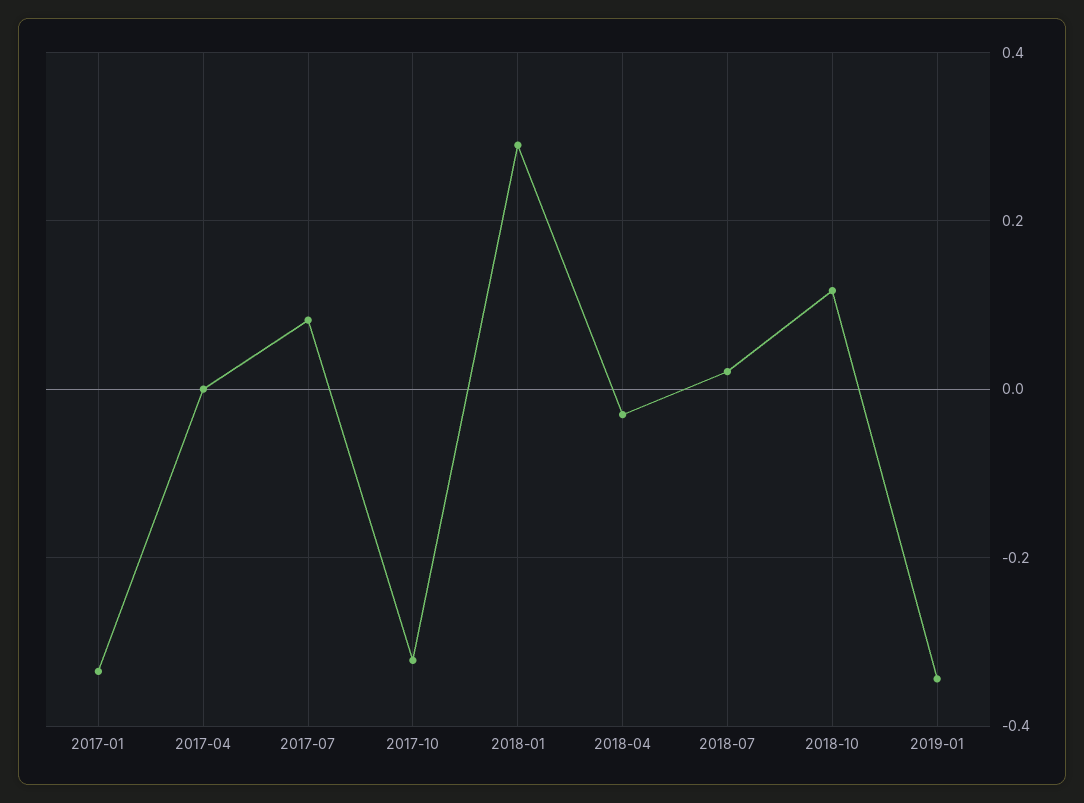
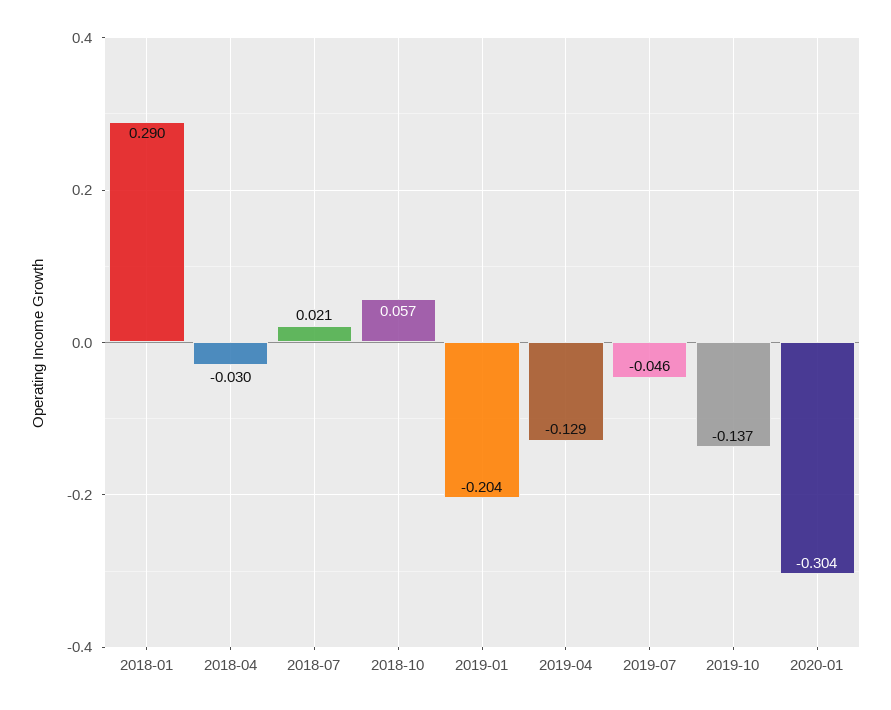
2017-01: -0.34 -> none
2017-04: 0 -> none
2017-07: 0.08 -> none
2017-10: -0.32 -> none
2018-10: 0.12 -> 0.057
2019-01: -0.34 -> -0.204
2019-04: none -> -0.129
2019-07: none -> -0.046
2019-10: none -> -0.137
2020-01: none -> -0.304

